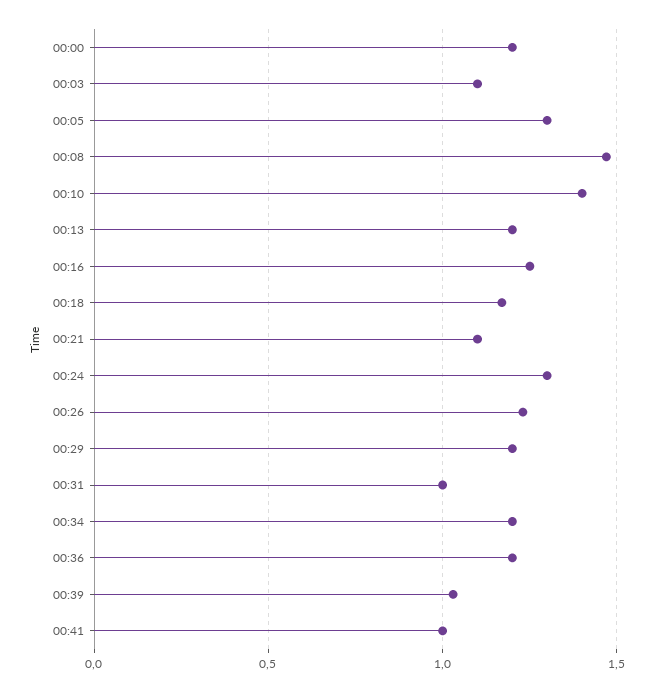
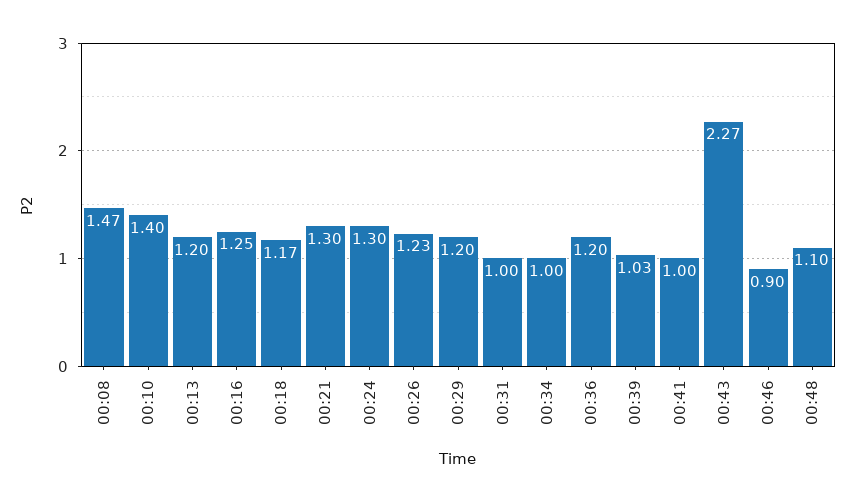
00:00: 1.2 -> none
00:03: 1.1 -> none
00:05: 1.3 -> none
00:21: 1.1 -> 1.3
00:34: 1.2 -> 1
00:43: none -> 2.27
00:46: none -> 0.9
00:48: none -> 1.1

